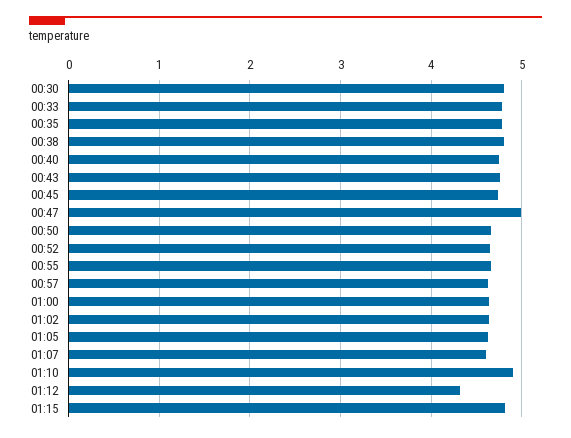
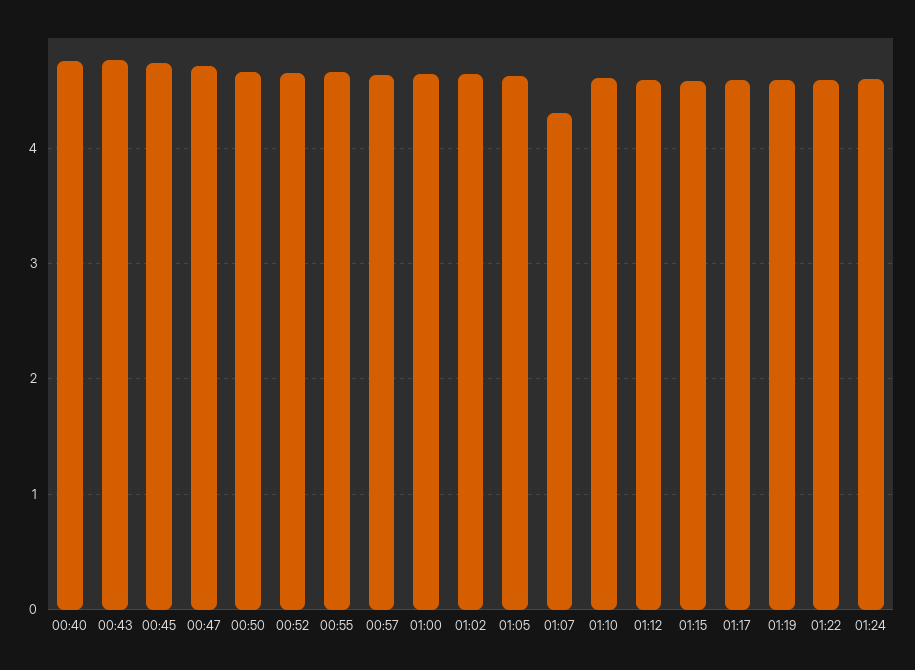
00:30: 4.8 -> none
00:33: 4.8 -> none
00:35: 4.8 -> none
00:38: 4.8 -> none
00:47: 5 -> 4.7
01:07: 4.6 -> 4.3
01:10: 4.9 -> 4.6
01:12: 4.3 -> 4.6
01:15: 4.8 -> 4.6
01:17: none -> 4.6
01:19: none -> 4.6
01:22: none -> 4.6
01:24: none -> 4.6

